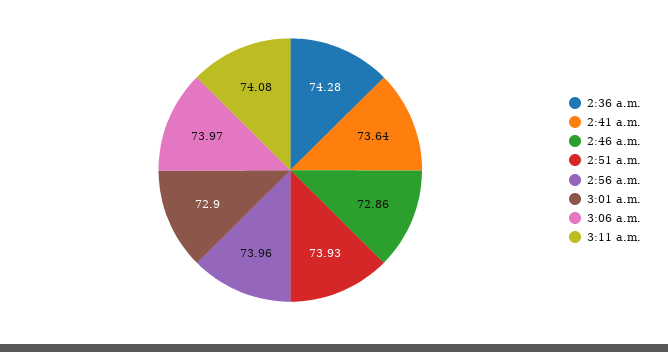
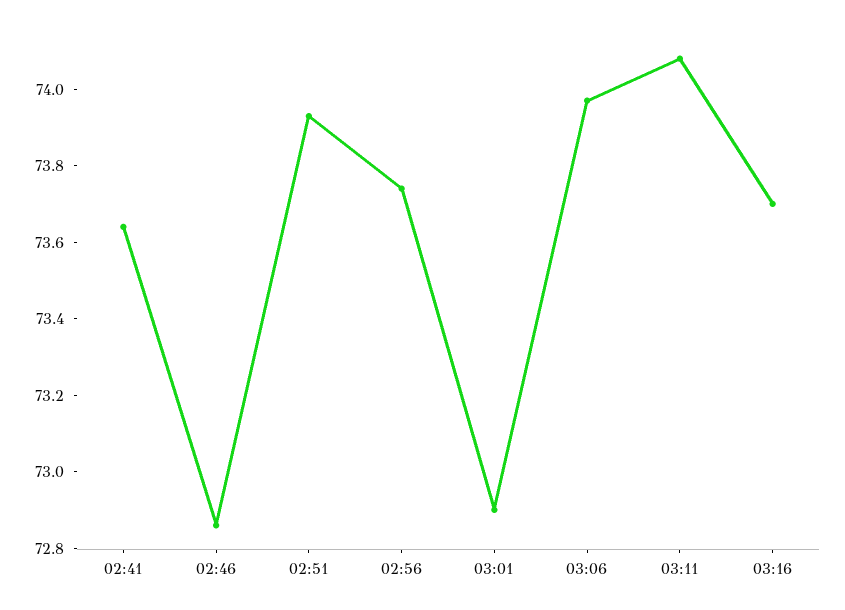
2:36 a.m.: 74.28 -> none
2:56 a.m.: 73.96 -> 73.75
03:16: none -> 73.7

